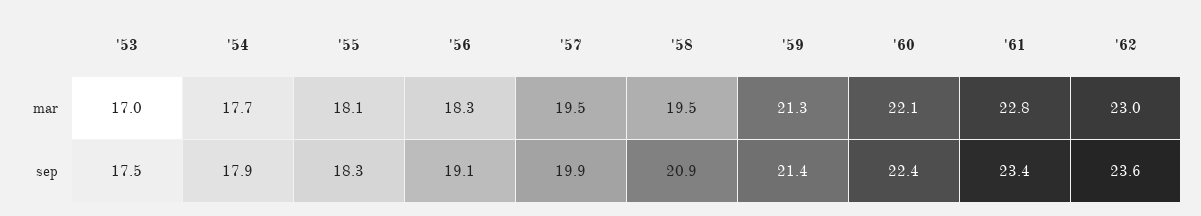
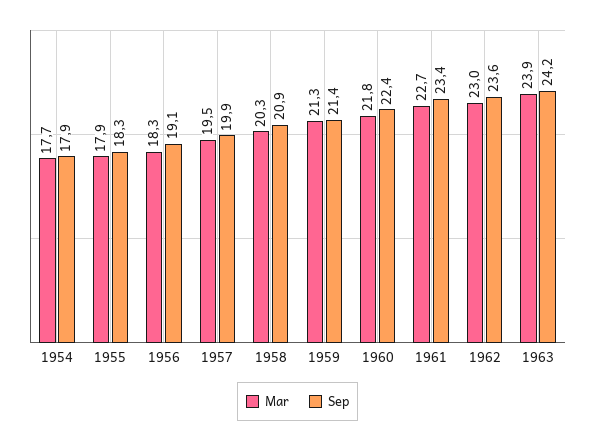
mar, '53: 17 -> none
mar, '55: 18.1 -> 17.9
mar, '58: 19.5 -> 20.3
mar, '60: 22.1 -> 21.8
mar, '61: 22.8 -> 22.7
sep, '53: 17.5 -> none
mar, 1963: none -> 23.9
sep, 1963: none -> 24.2

